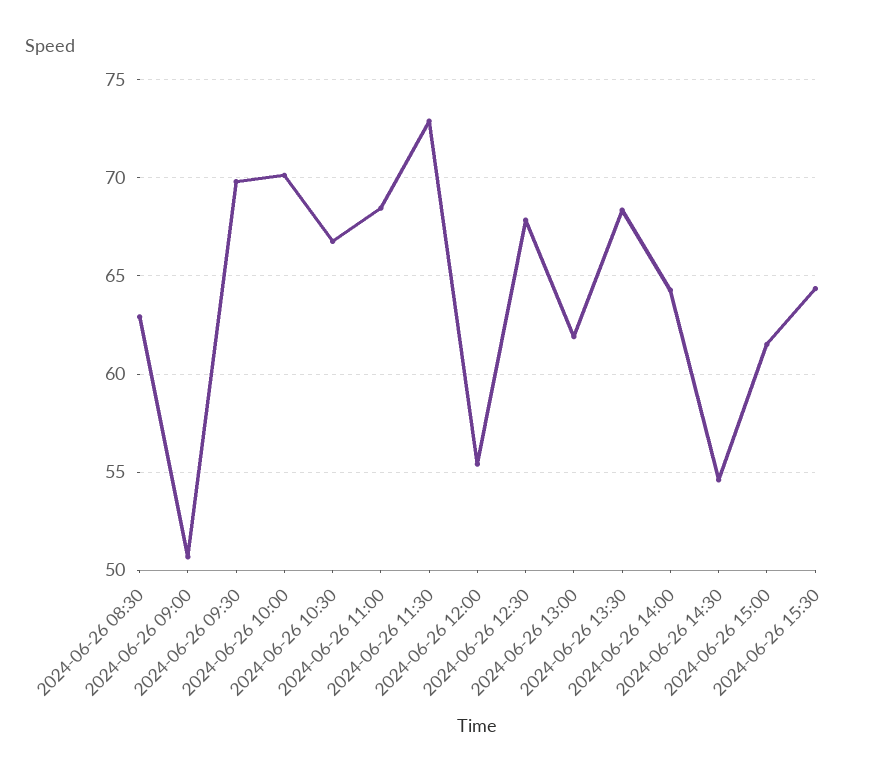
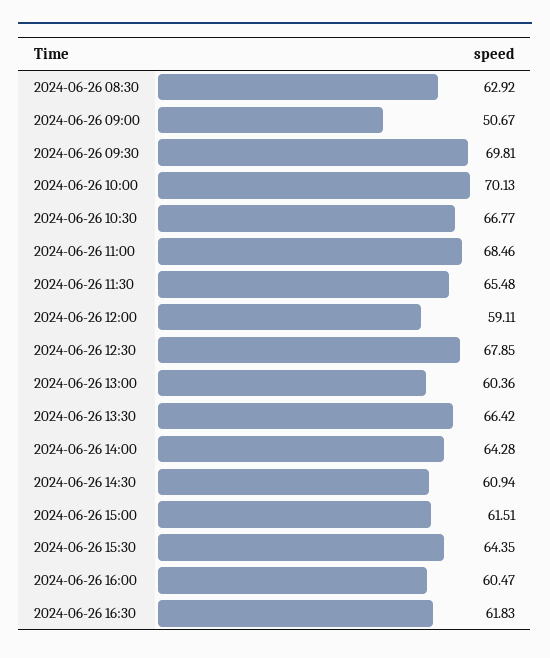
2024-06-26 11:30: 73 -> 65.48
2024-06-26 12:00: 55.5 -> 59.11
2024-06-26 13:00: 62 -> 60.36
2024-06-26 13:30: 68.5 -> 66.42
2024-06-26 14:30: 54.5 -> 60.94
2024-06-26 16:00: none -> 60.47
2024-06-26 16:30: none -> 61.83

